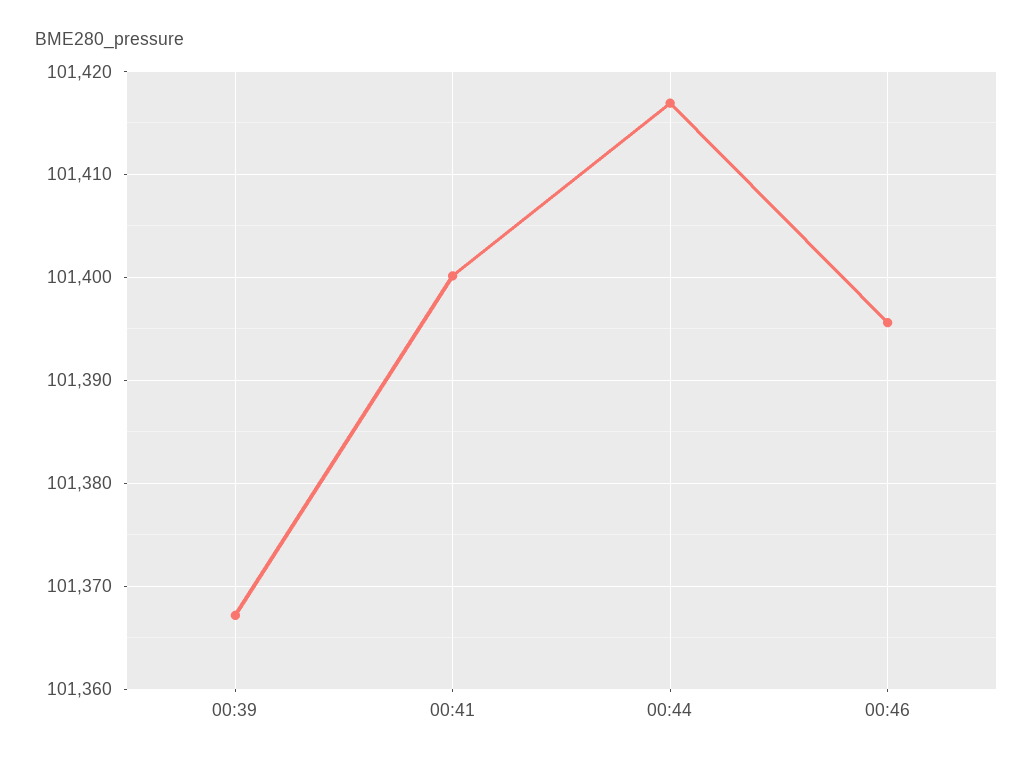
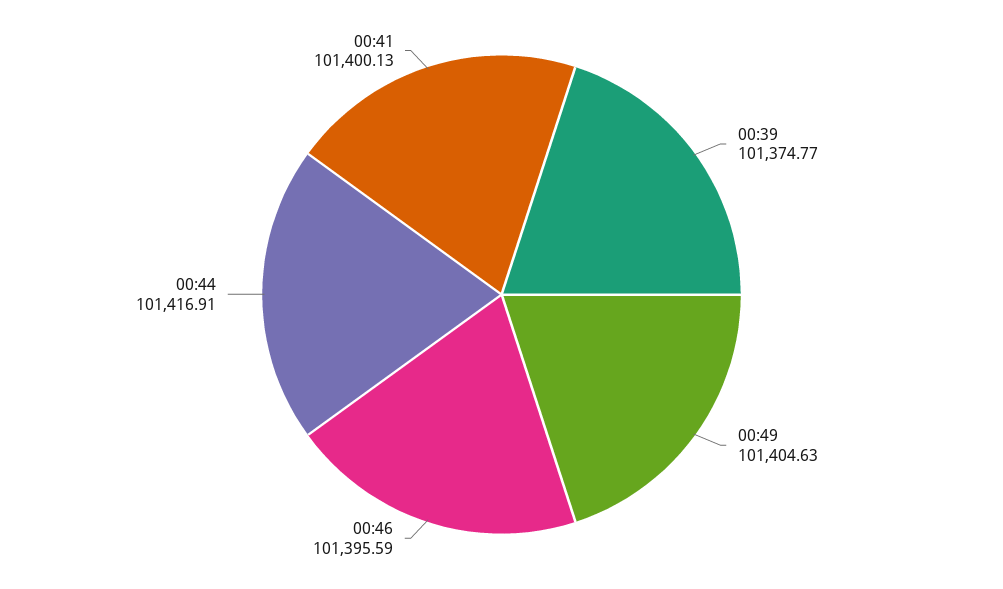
00:39: 101367 -> 101374.77
00:49: none -> 101404.63

